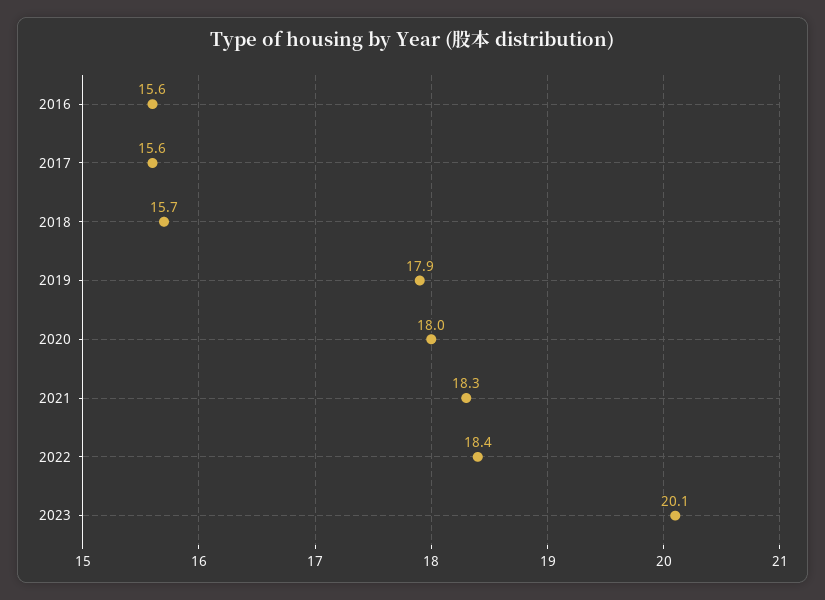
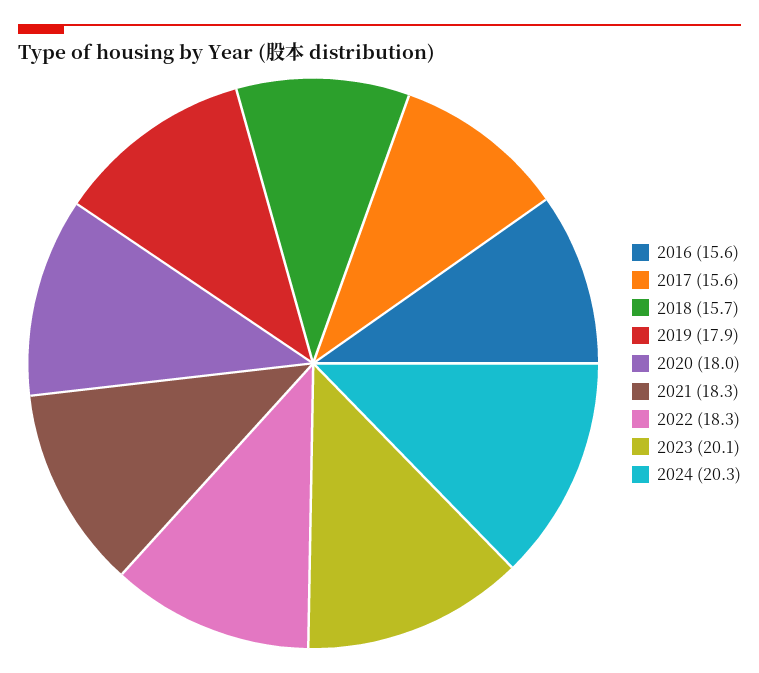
2022: 18.4 -> 18.3
2024: none -> 20.3

